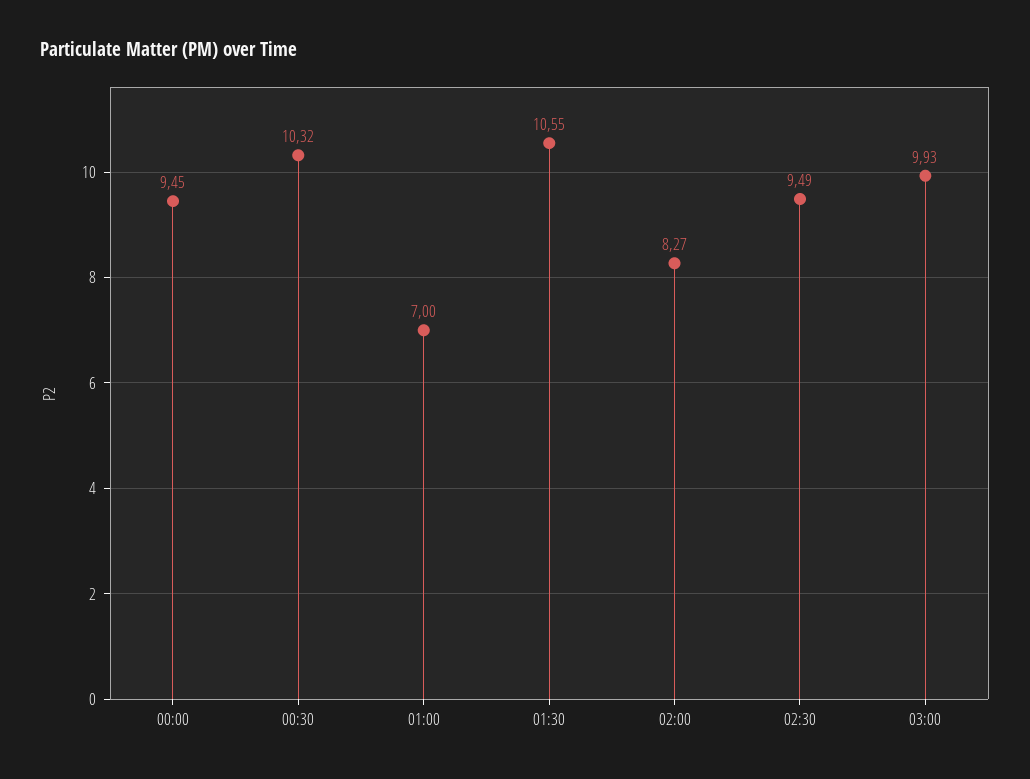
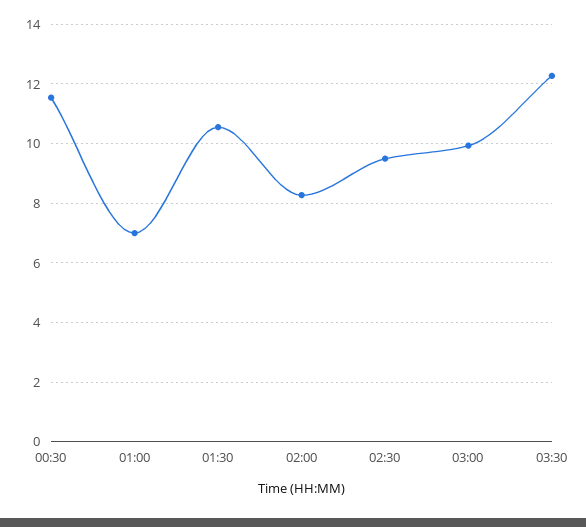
00:00: 9.45 -> none
00:30: 10.32 -> 11.5
03:30: none -> 12.25

